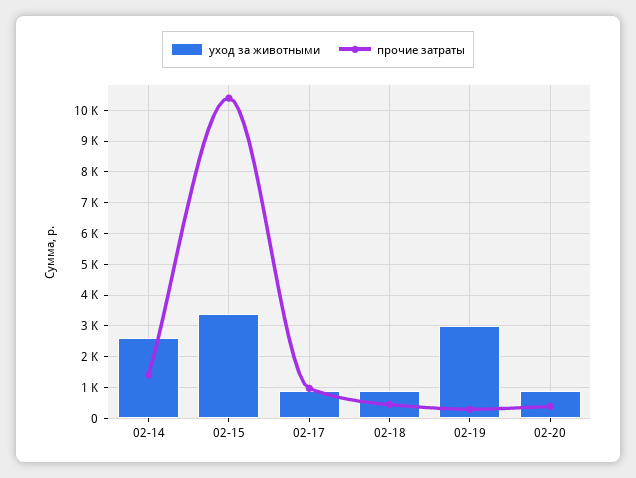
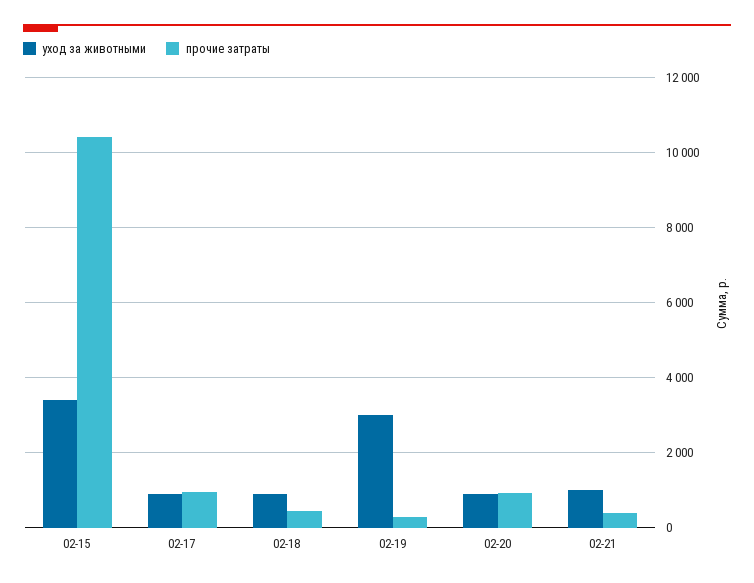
уход за животными, 02-14: 2600 -> none
прочие затраты, 02-14: 1400 -> none
прочие затраты, 02-20: 400 -> 1000
уход за животными, 02-21: none -> 1000
прочие затраты, 02-21: none -> 400

